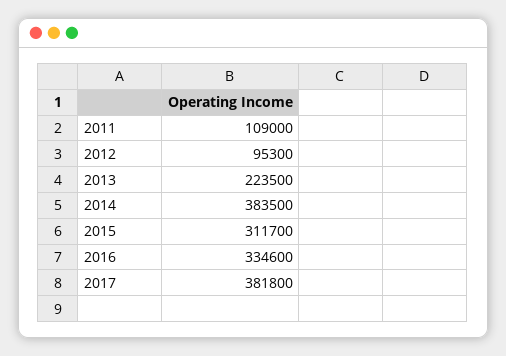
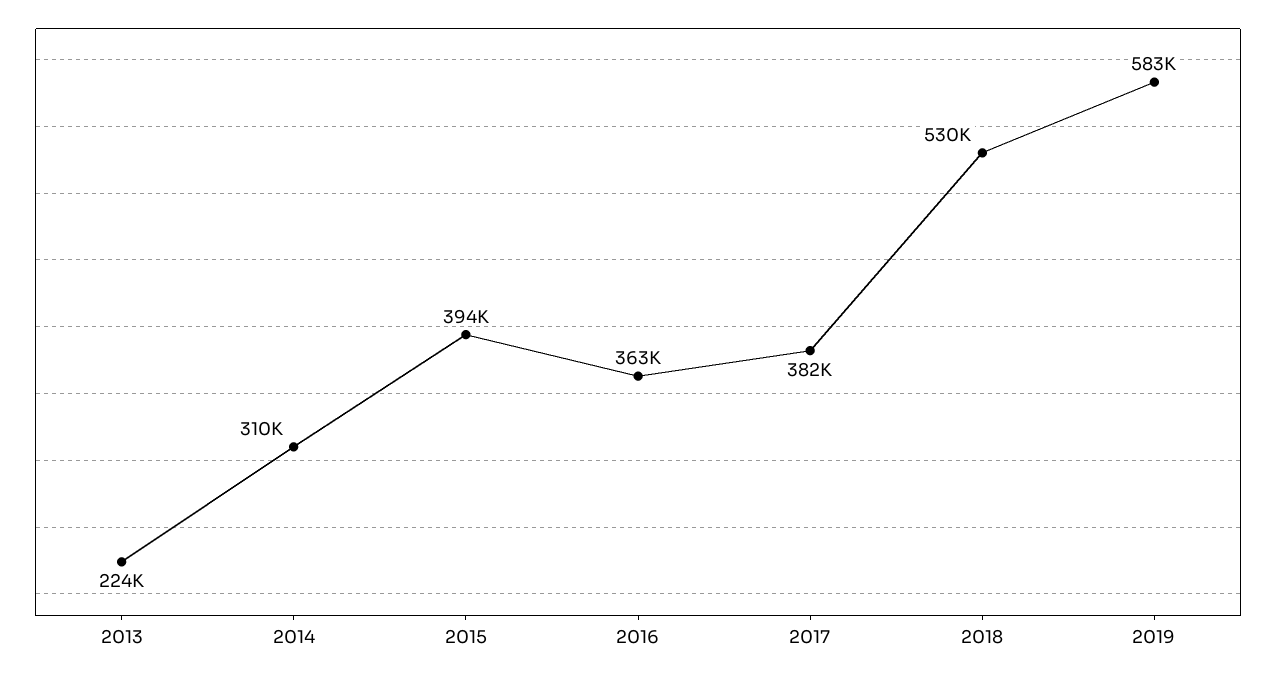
2011: 109000 -> none
2012: 95300 -> none
2014: 383500 -> 310000
2015: 311700 -> 394000
2016: 334600 -> 363000
2018: none -> 530000
2019: none -> 583000

